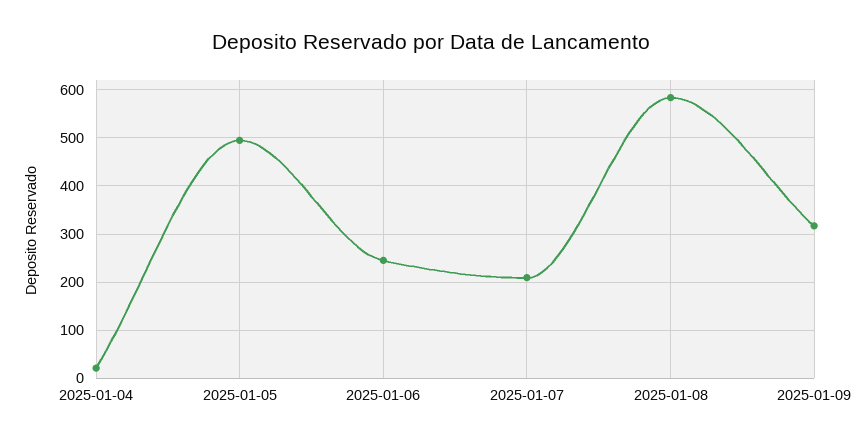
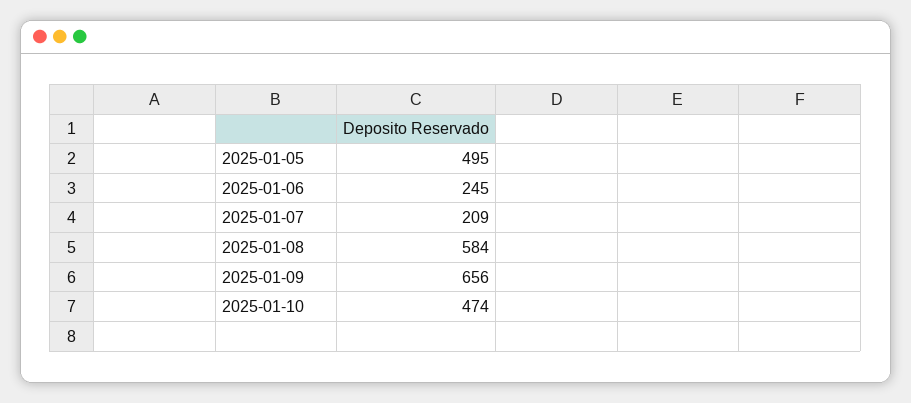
2025-01-04: 20 -> none
2025-01-09: 320 -> 656
2025-01-10: none -> 474

